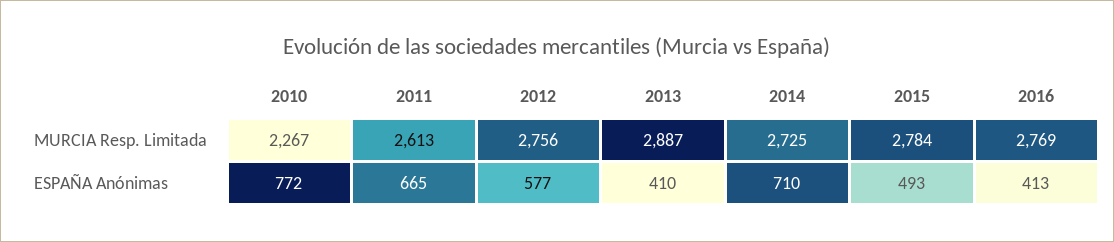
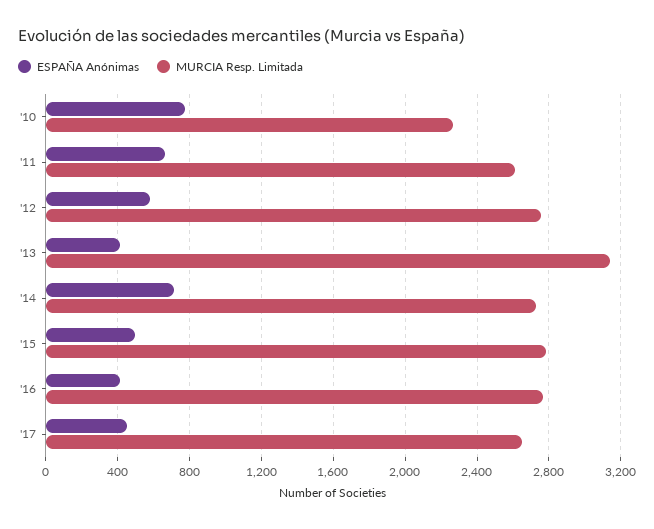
MURCIA Resp. Limitada, 2013: 2887 -> 3150
ESPAÑA Anónimas, '17: none -> 450
MURCIA Resp. Limitada, '17: none -> 2650

